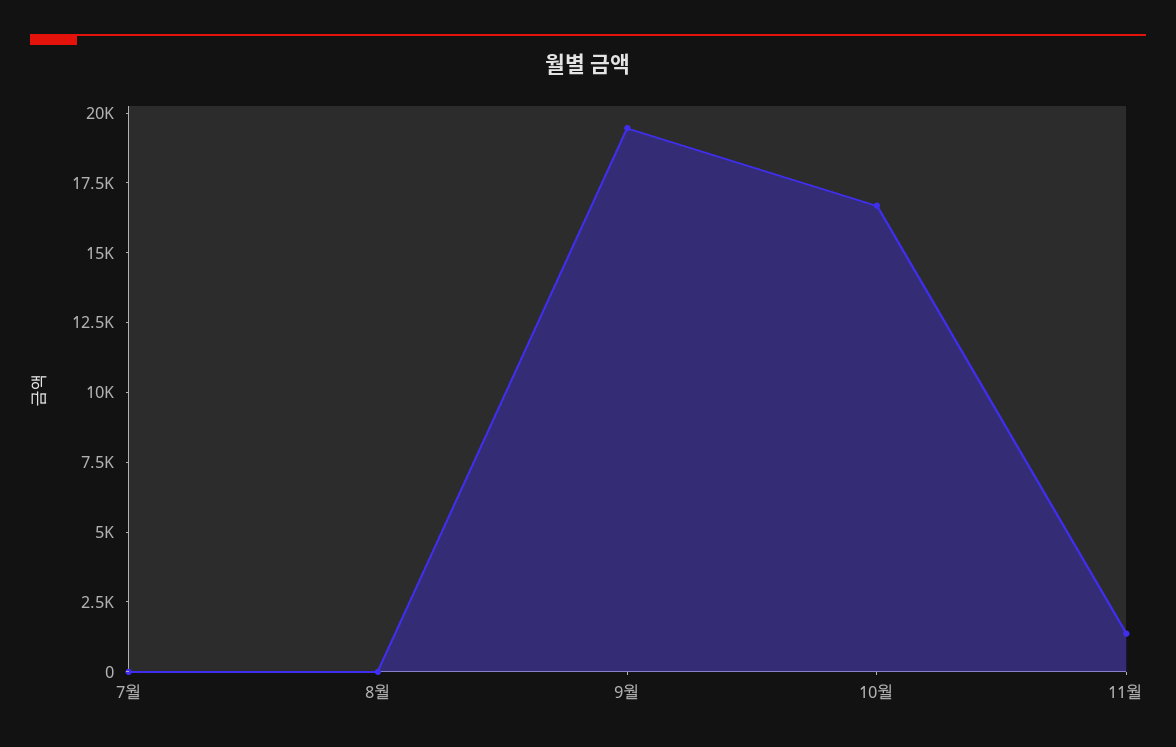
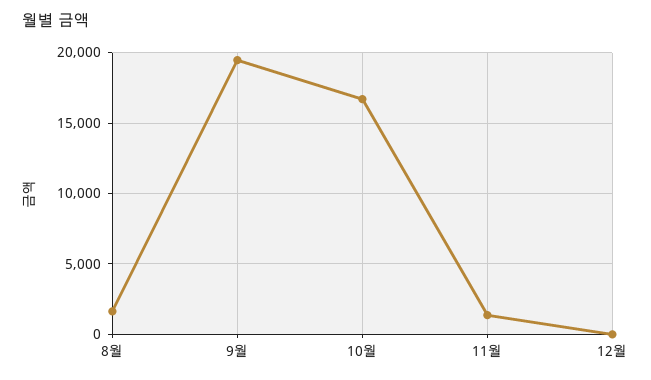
7월: 0 -> none
8월: 0 -> 1500
12월: none -> 0

